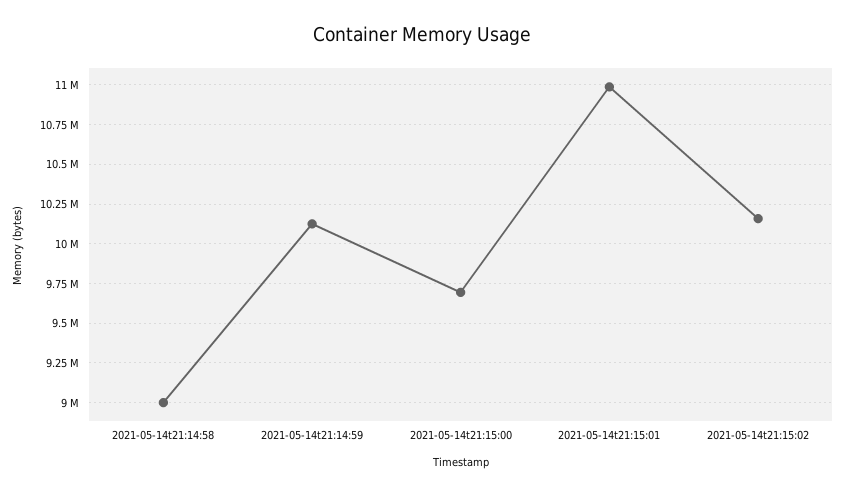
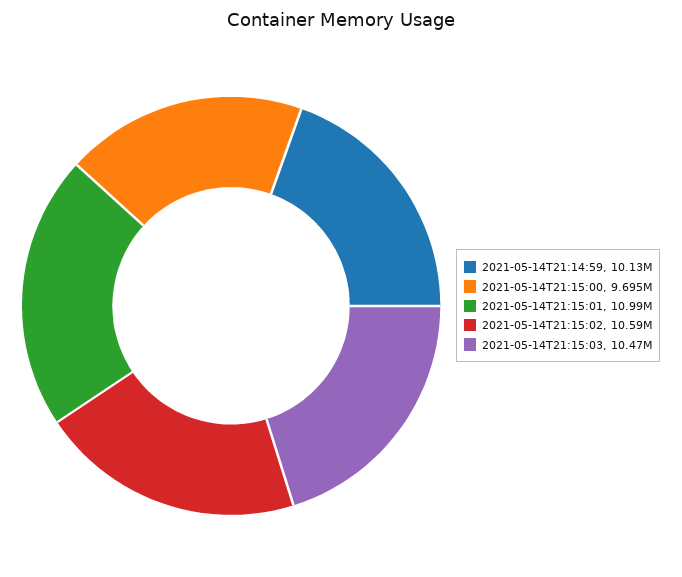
2021-05-14t21:14:58: 9000000 -> none
2021-05-14t21:15:02: 10150000 -> 10590000
2021-05-14T21:15:03: none -> 10470000

